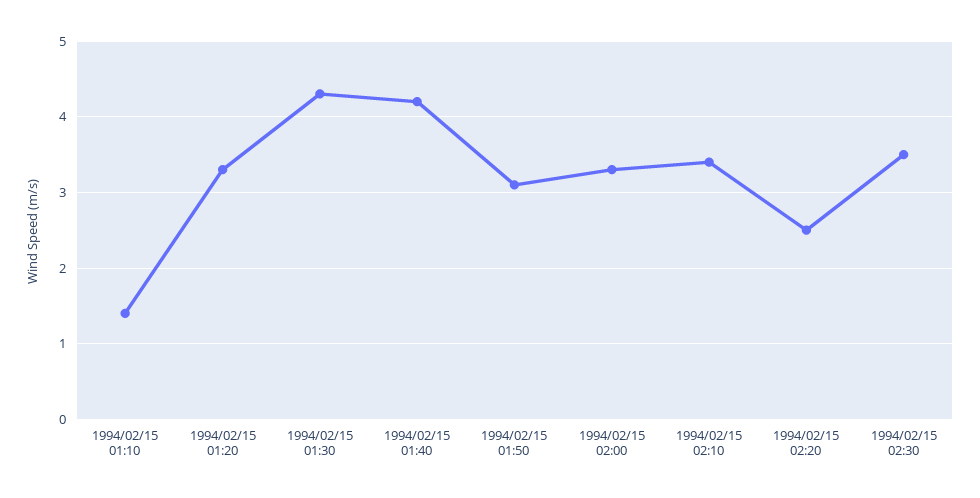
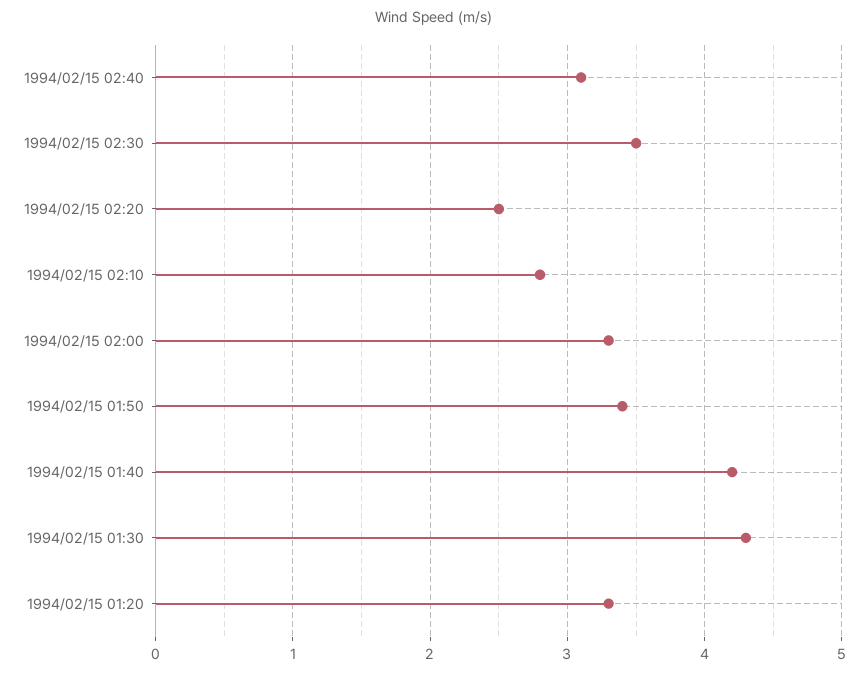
1994/02/15 01:10: 1.4 -> none
1994/02/15 01:50: 3.1 -> 3.4
1994/02/15 02:10: 3.4 -> 2.8
1994/02/15 02:40: none -> 3.1

